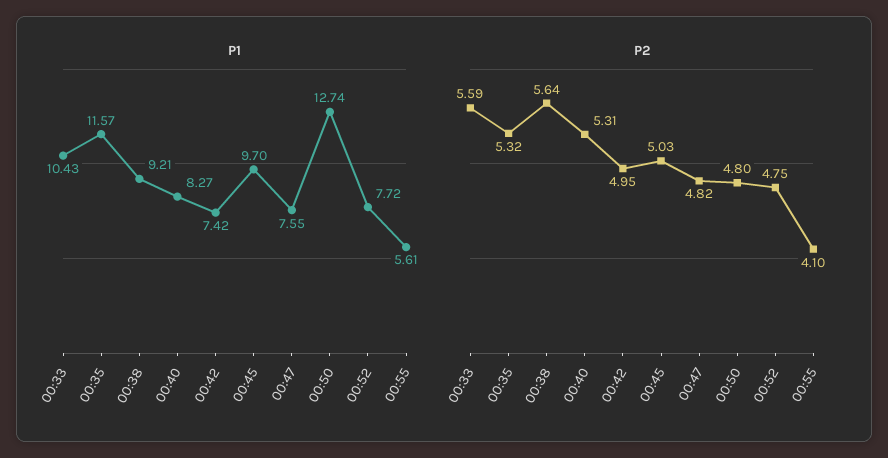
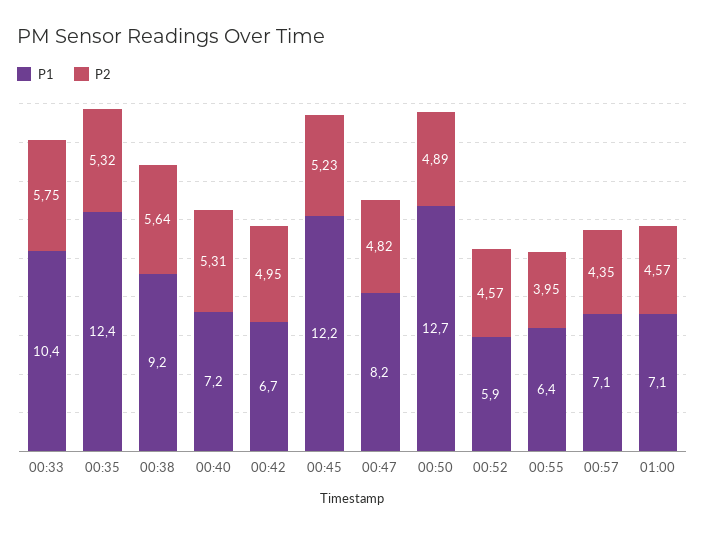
P1, 00:35: 11.57 -> 12.4
P1, 00:40: 8.27 -> 7.2
P1, 00:42: 7.42 -> 6.7
P1, 00:45: 9.7 -> 12.2
P1, 00:47: 7.55 -> 8.2
P1, 00:52: 7.72 -> 5.9
P1, 00:55: 5.61 -> 6.4
P2, 00:33: 5.59 -> 5.75
P2, 00:45: 5.03 -> 5.23
P2, 00:50: 4.8 -> 4.89
P2, 00:52: 4.75 -> 4.57
P2, 00:55: 4.1 -> 3.95
P1, 00:57: none -> 7.1
P2, 00:57: none -> 4.35
P1, 01:00: none -> 7.1
P2, 01:00: none -> 4.57

